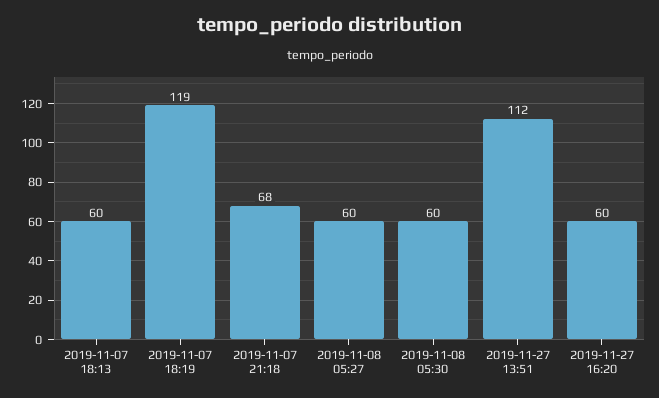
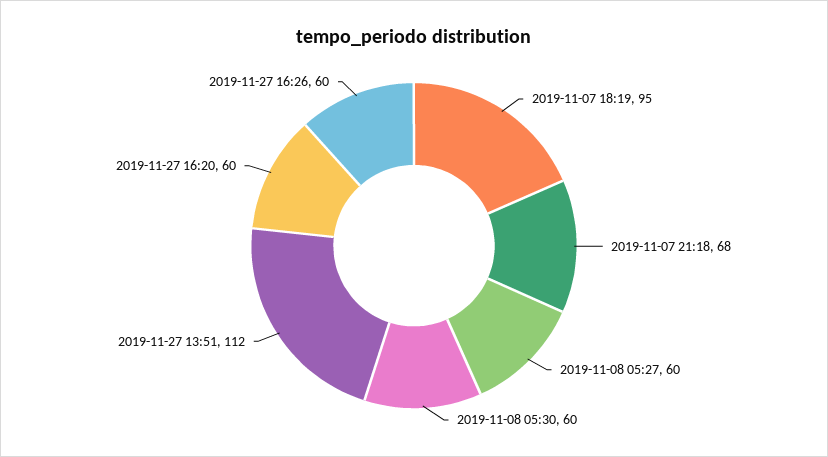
2019-11-07 18:13: 60 -> none
2019-11-07 18:19: 119 -> 95
2019-11-27 16:26: none -> 60

